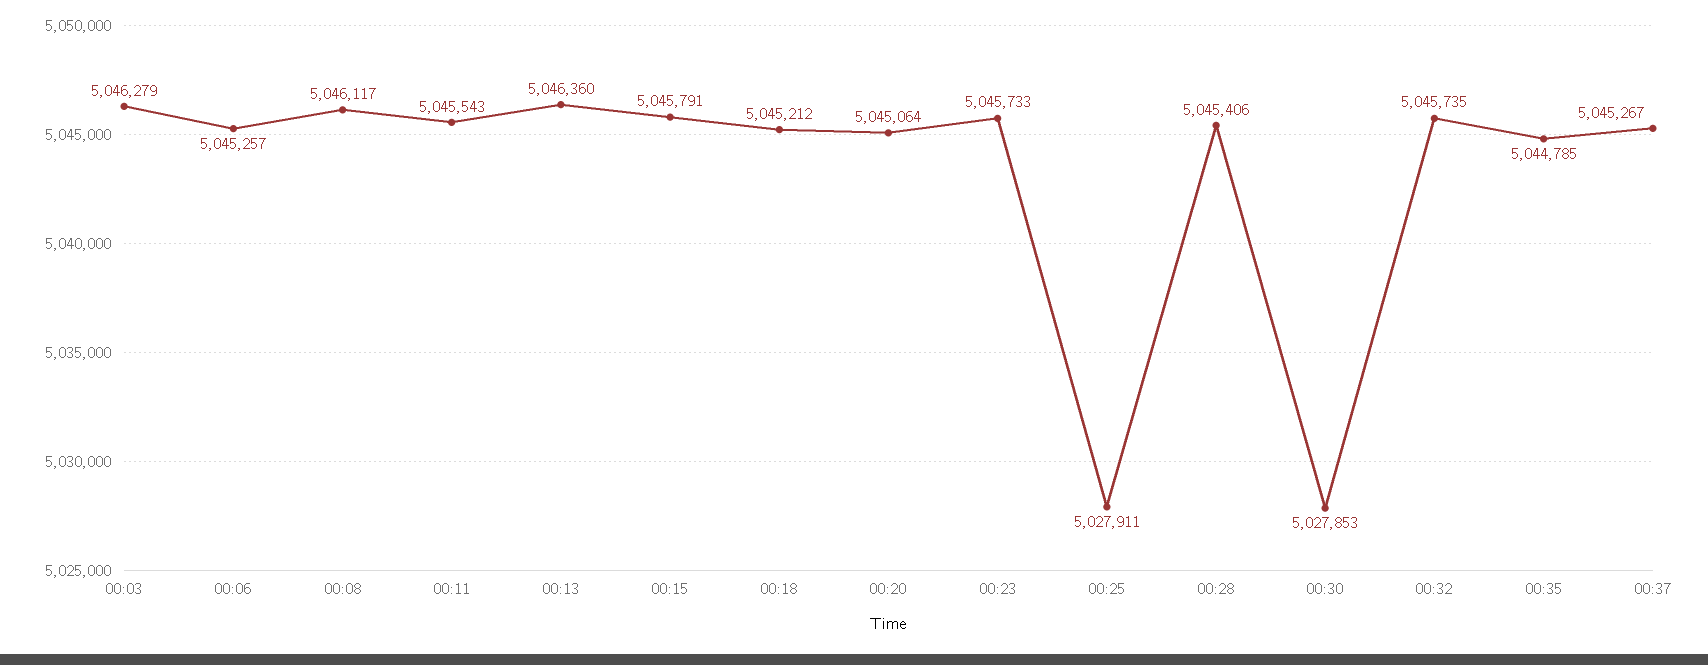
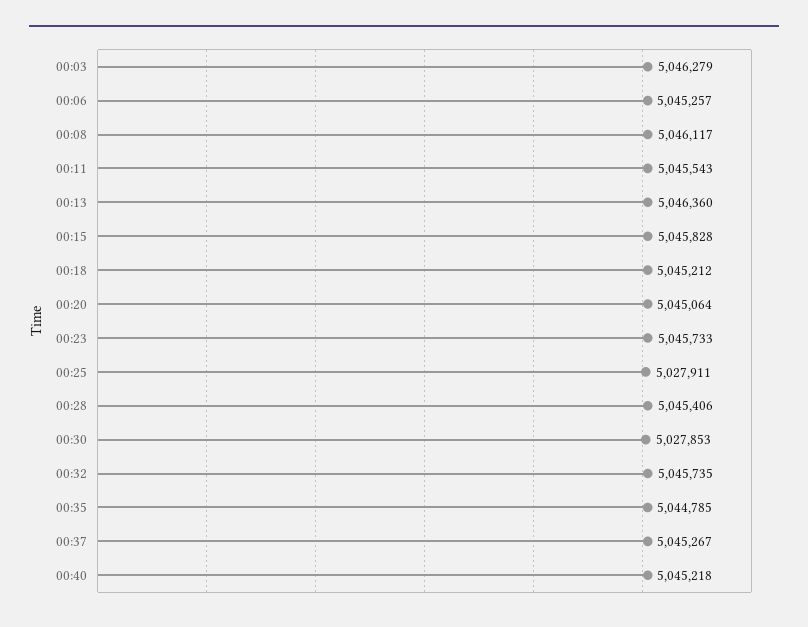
00:15: 5045791 -> 5045828
00:40: none -> 5045218

